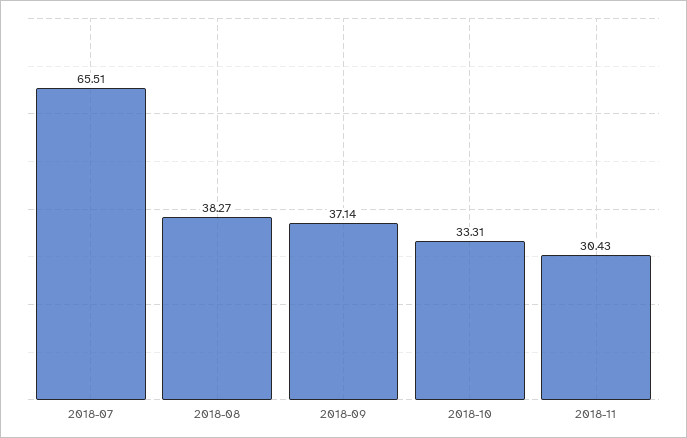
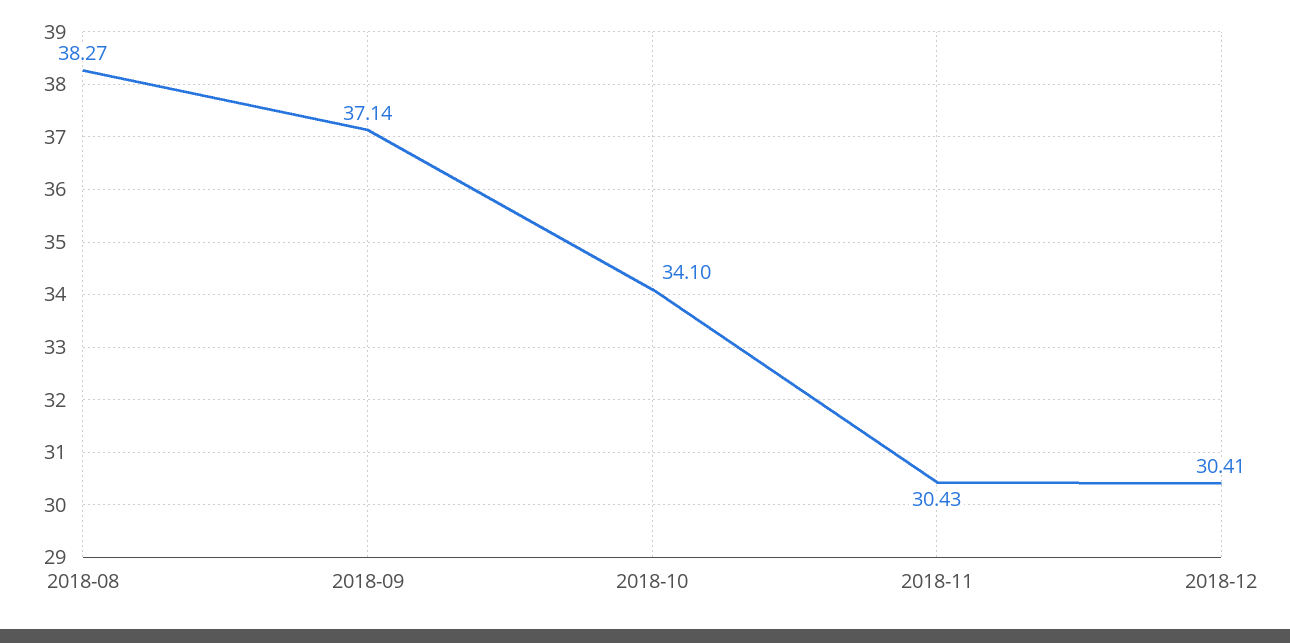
2018-07: 65.51 -> none
2018-10: 33.31 -> 34.1
2018-12: none -> 30.41

